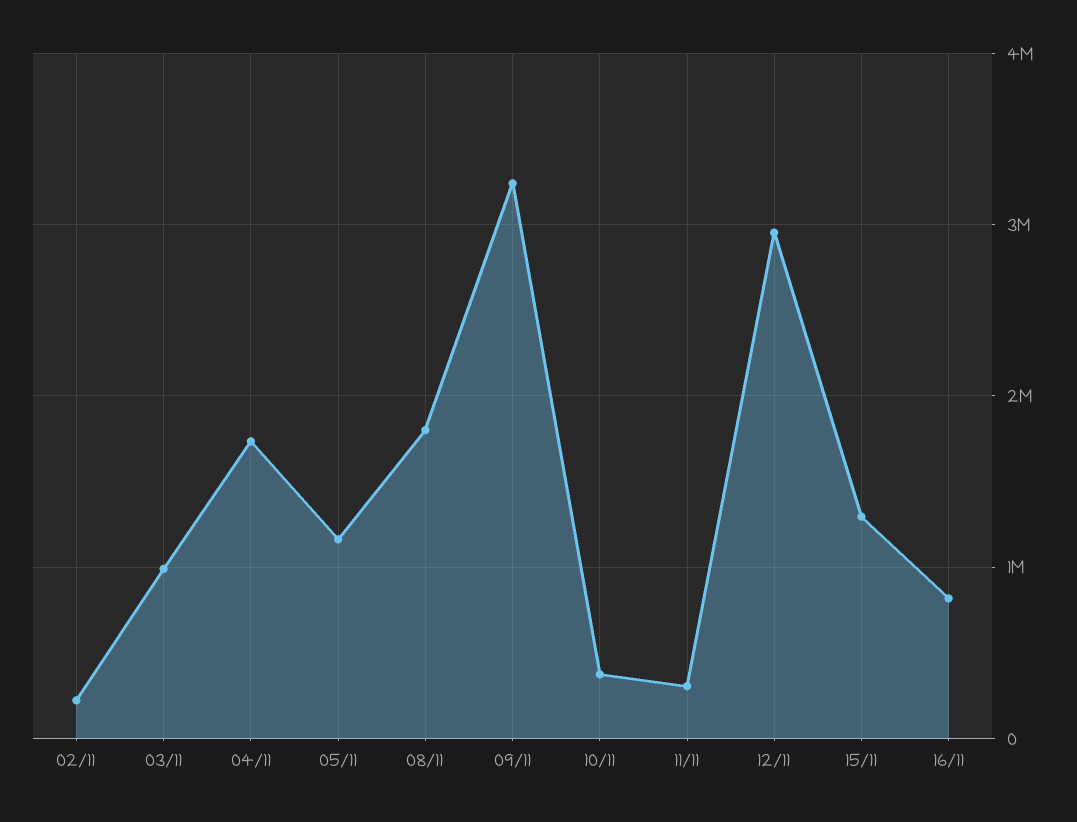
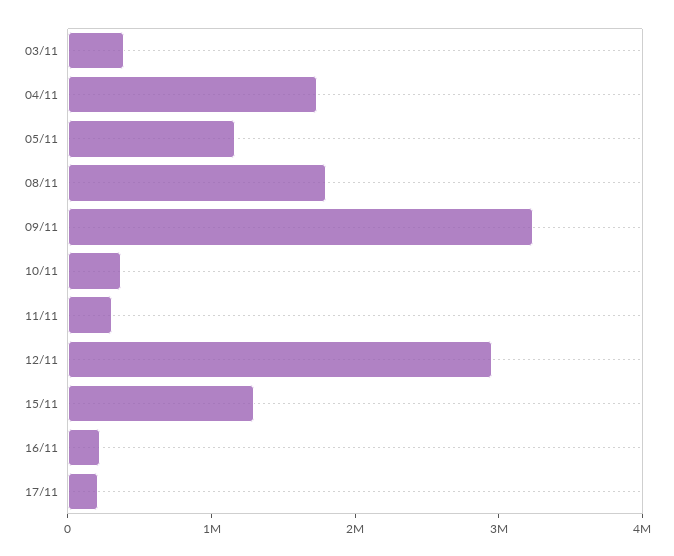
02/11: 200000 -> none
03/11: 1000000 -> 400000
16/11: 800000 -> 200000
17/11: none -> 200000

